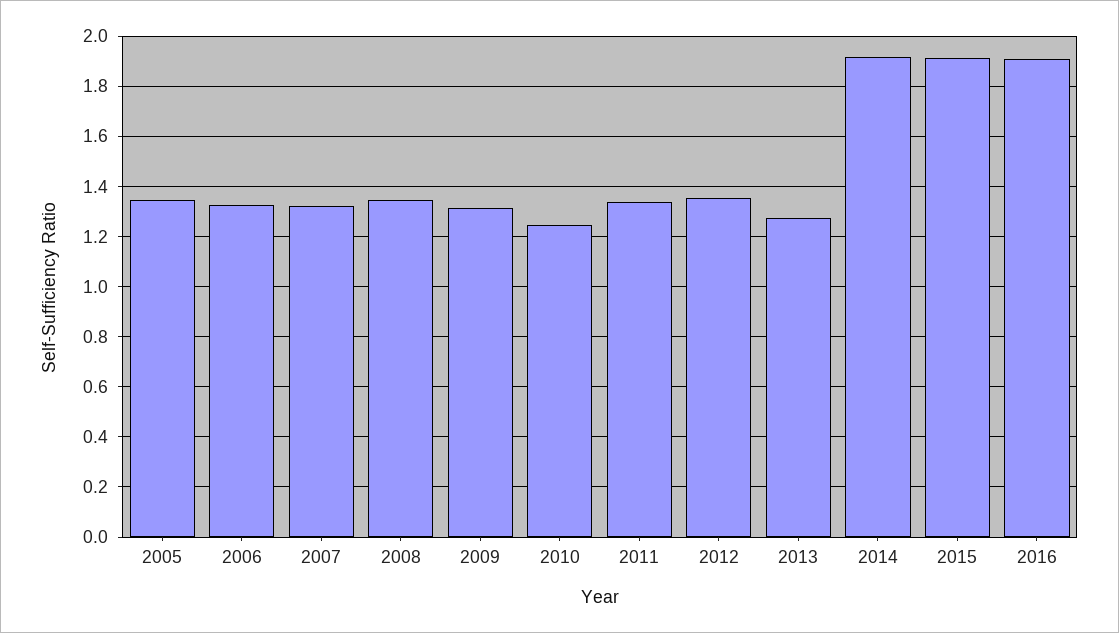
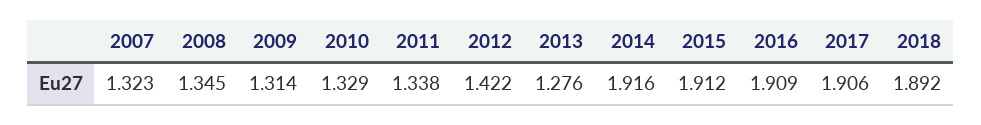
2005: 1.35 -> none
2006: 1.325 -> none
2010: 1.25 -> 1.329
2012: 1.35 -> 1.422
2017: none -> 1.906
2018: none -> 1.892

